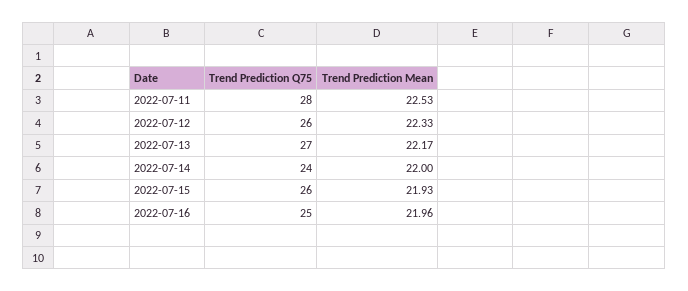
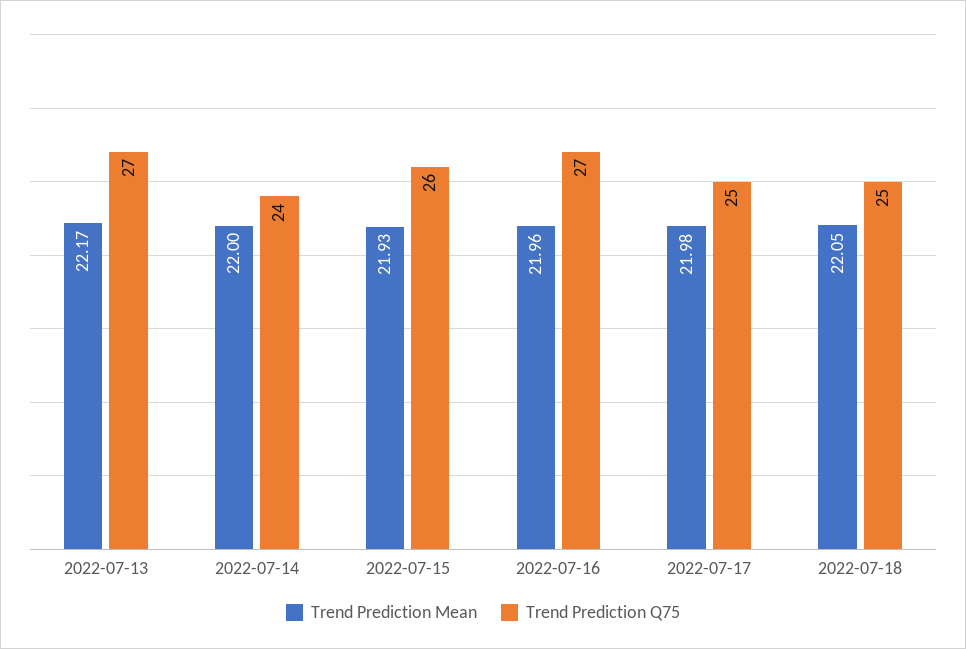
Trend Prediction Q75, 2022-07-11: 28 -> none
Trend Prediction Mean, 2022-07-11: 22.53 -> none
Trend Prediction Q75, 2022-07-12: 26 -> none
Trend Prediction Mean, 2022-07-12: 22.33 -> none
Trend Prediction Q75, 2022-07-16: 25 -> 27
Trend Prediction Mean, 2022-07-17: none -> 21.98
Trend Prediction Q75, 2022-07-17: none -> 25
Trend Prediction Mean, 2022-07-18: none -> 22.05
Trend Prediction Q75, 2022-07-18: none -> 25

